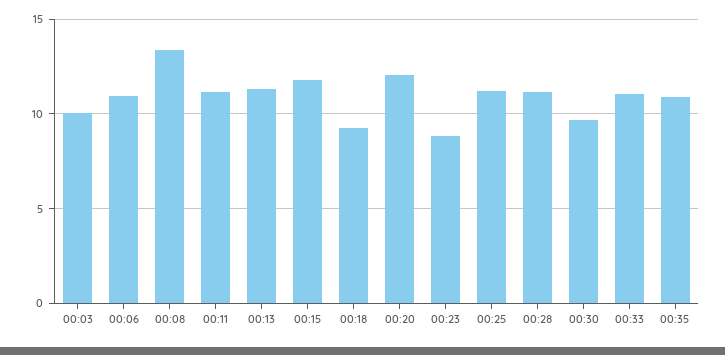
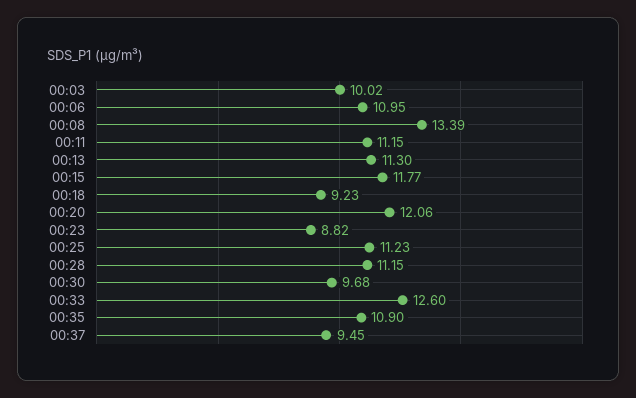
00:33: 11 -> 12.6
00:37: none -> 9.45

